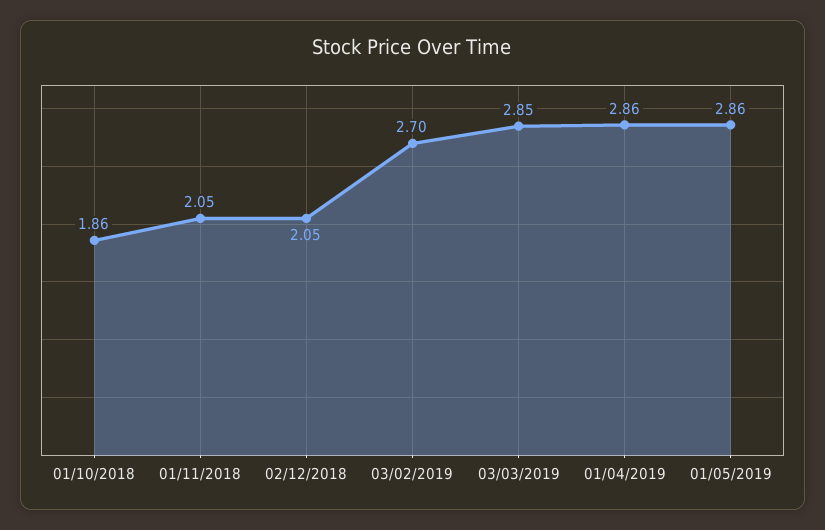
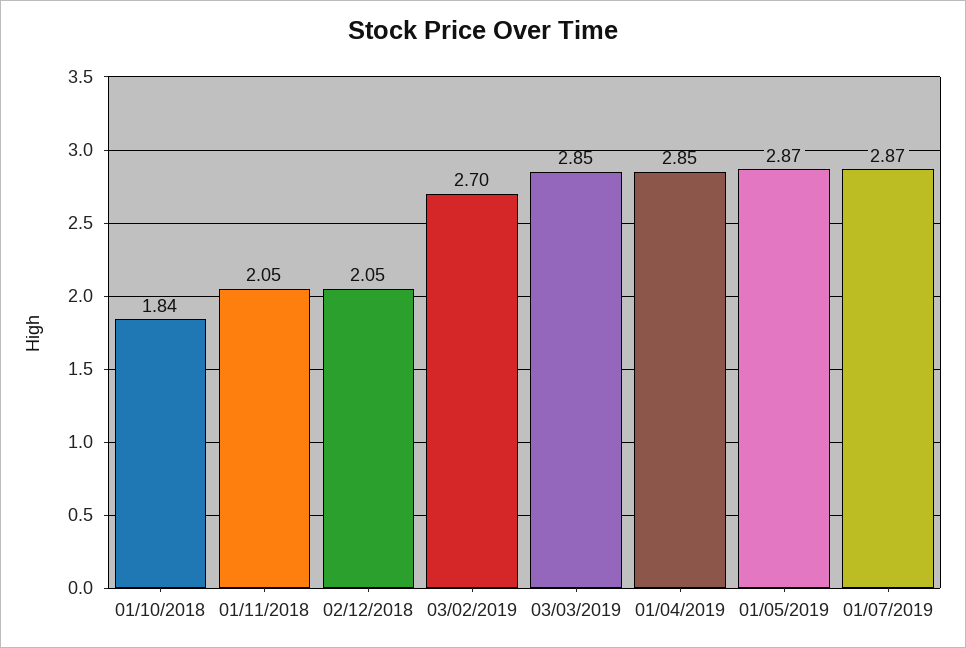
01/10/2018: 1.86 -> 1.84
01/04/2019: 2.86 -> 2.85
01/05/2019: 2.86 -> 2.87
01/07/2019: none -> 2.87

